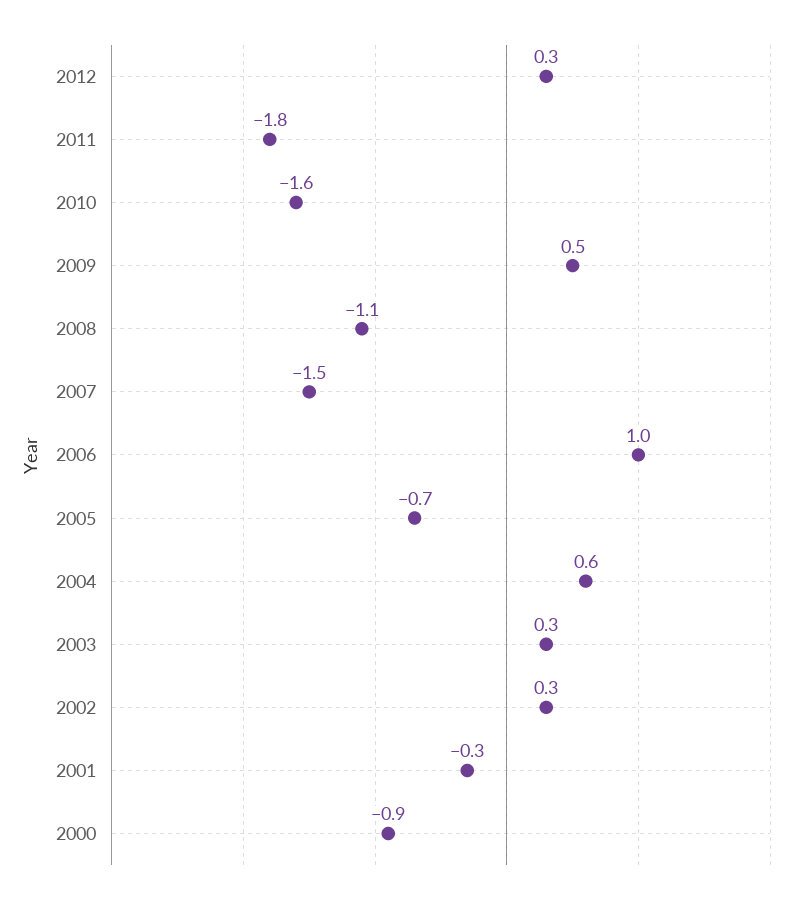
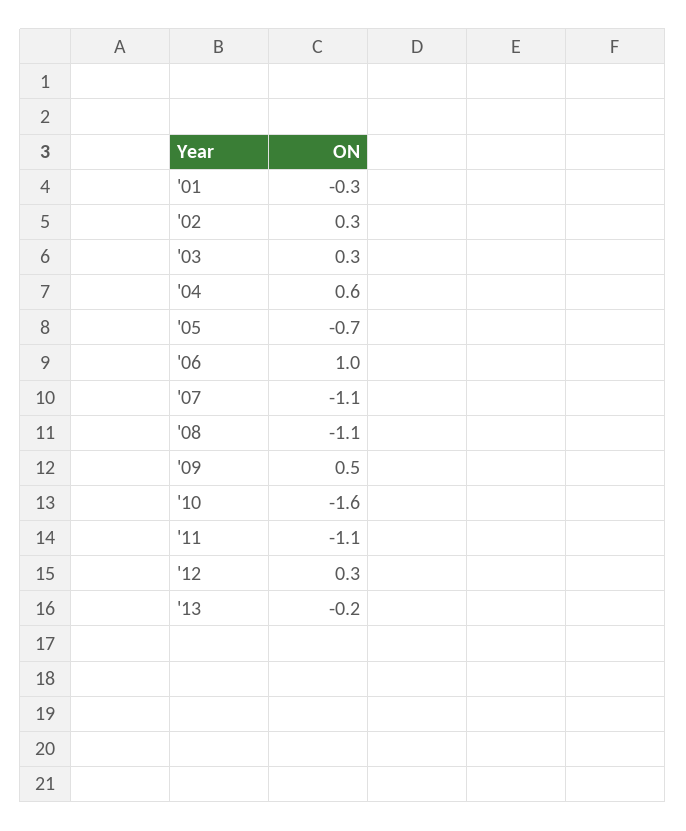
2011: -1.8 -> -1.1
2007: -1.5 -> -1.1
2000: -0.9 -> none
'13: none -> -0.2

